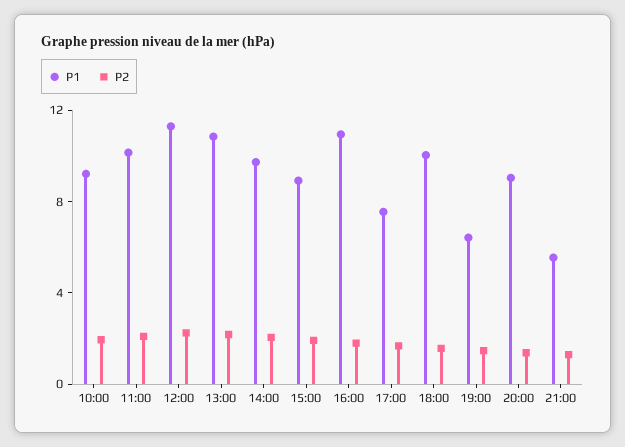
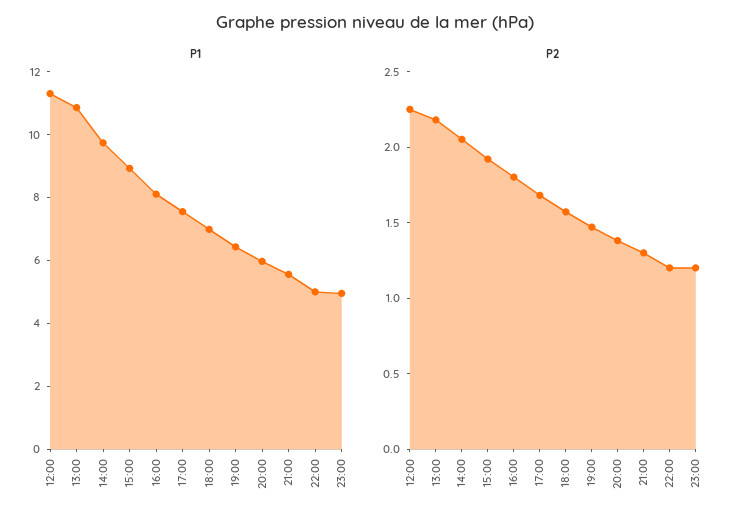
P1, 10:00: 9 -> none
P2, 10:00: 2 -> none
P1, 11:00: 10 -> none
P2, 11:00: 2 -> none
P1, 16:00: 11 -> 8
P1, 18:00: 10 -> 7
P1, 20:00: 9 -> 6
P1, 22:00: none -> 5
P1, 23:00: none -> 5
P2, 22:00: none -> 1.2
P2, 23:00: none -> 1.2

